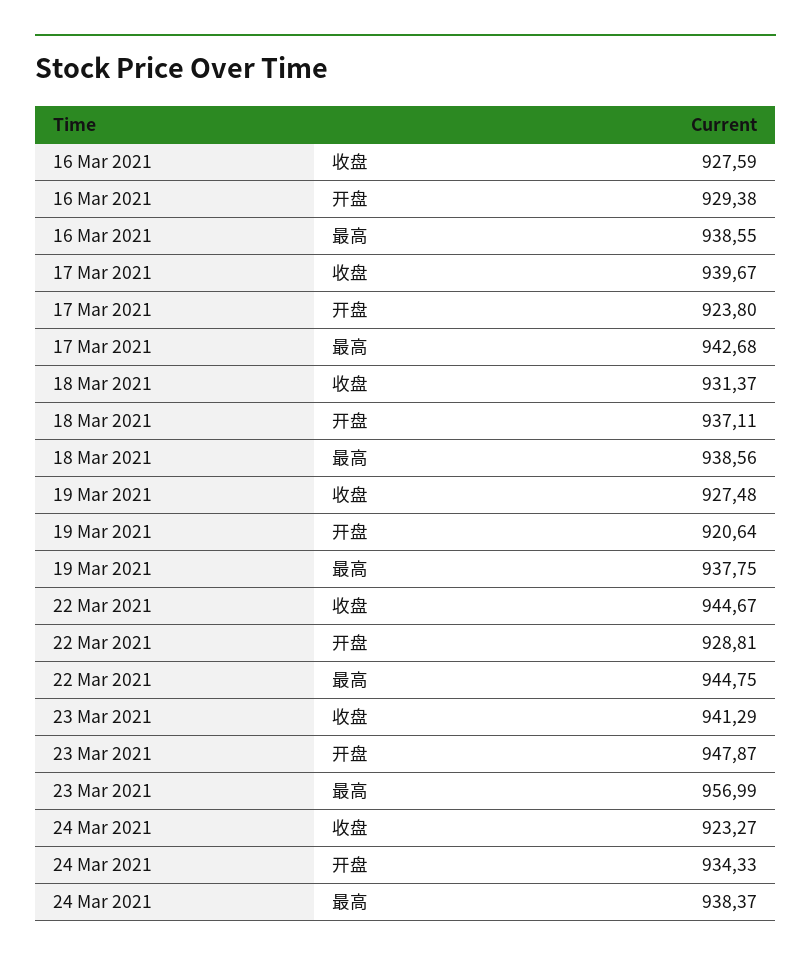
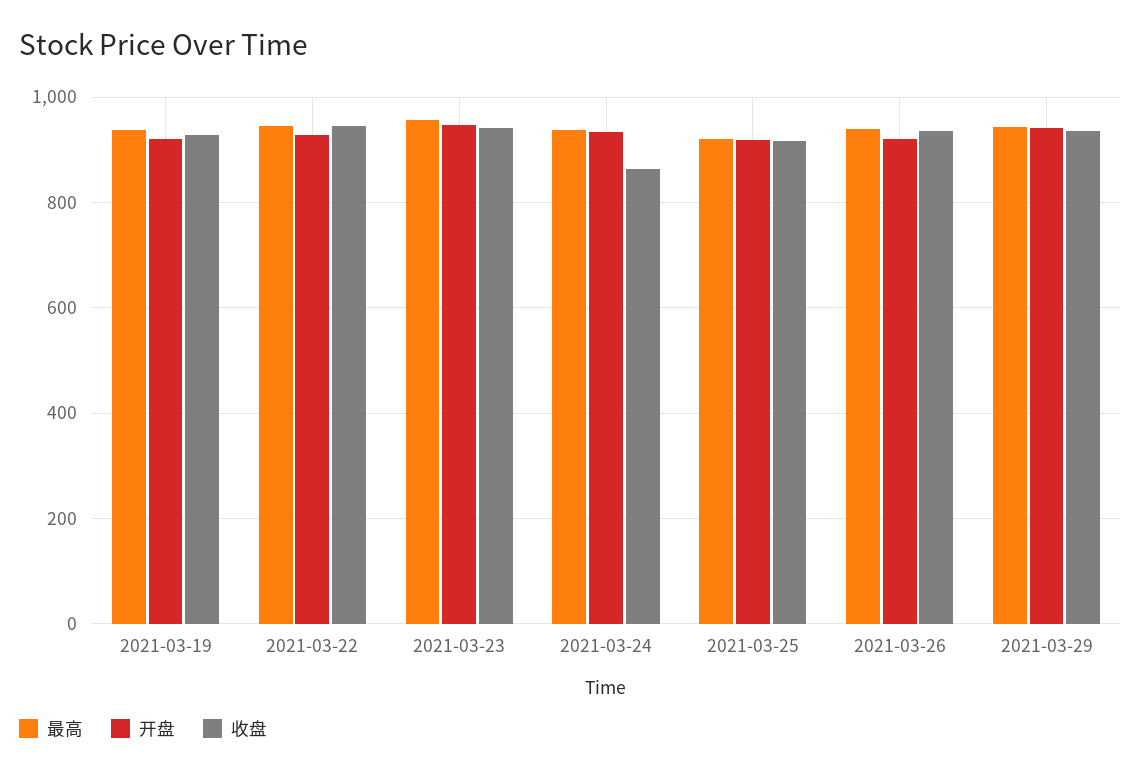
收盘, 16 Mar 2021: 927.59 -> none
开盘, 16 Mar 2021: 929.38 -> none
最高, 16 Mar 2021: 938.55 -> none
收盘, 17 Mar 2021: 939.67 -> none
开盘, 17 Mar 2021: 923.8 -> none
最高, 17 Mar 2021: 942.68 -> none
收盘, 18 Mar 2021: 931.37 -> none
开盘, 18 Mar 2021: 937.11 -> none
最高, 18 Mar 2021: 938.56 -> none
收盘, 24 Mar 2021: 923.27 -> 860
最高, 2021-03-25: none -> 920
开盘, 2021-03-25: none -> 920
收盘, 2021-03-25: none -> 920
最高, 2021-03-26: none -> 940
开盘, 2021-03-26: none -> 920
收盘, 2021-03-26: none -> 940
最高, 2021-03-29: none -> 940
开盘, 2021-03-29: none -> 940
收盘, 2021-03-29: none -> 940

